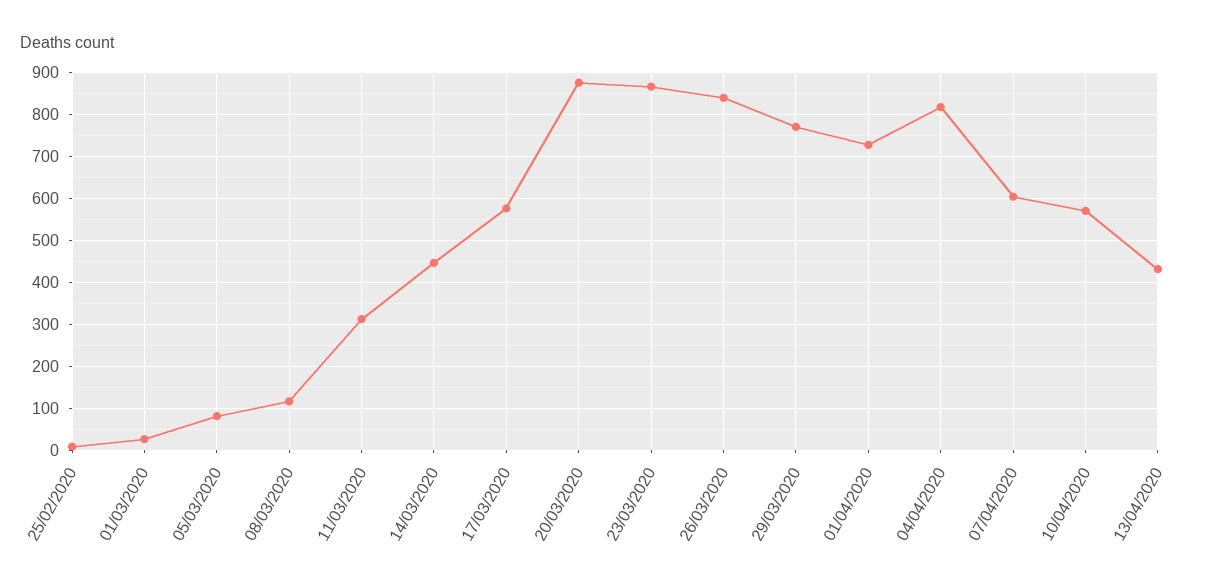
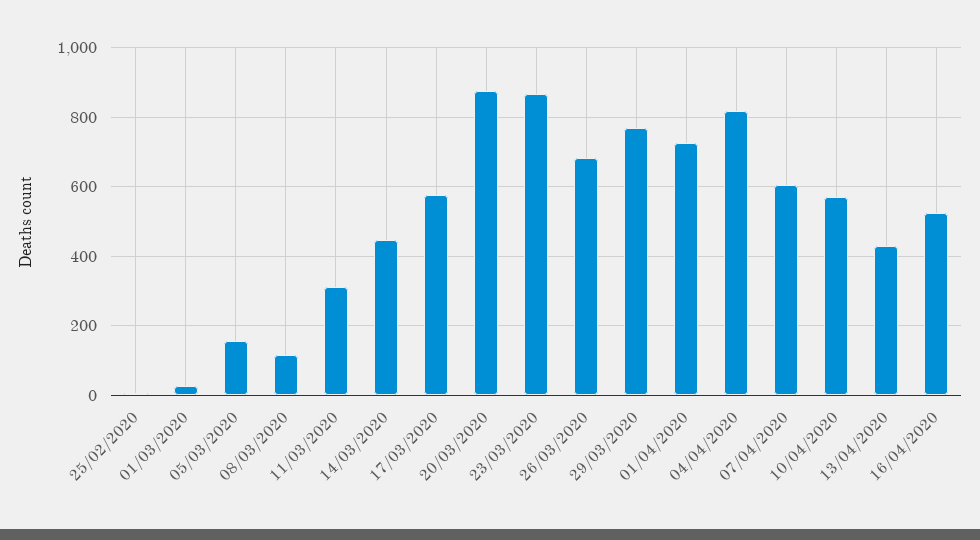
05/03/2020: 80 -> 160
26/03/2020: 840 -> 680
16/04/2020: none -> 520

